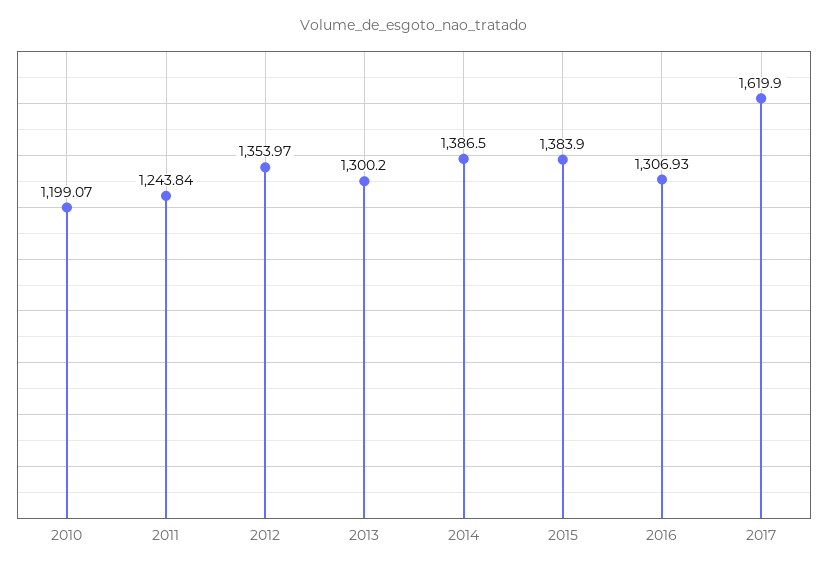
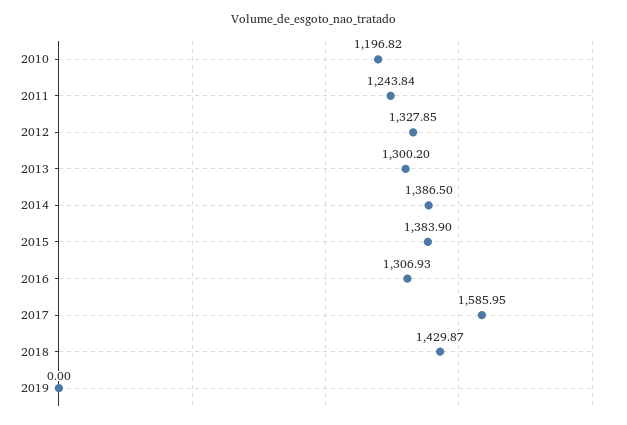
2010: 1199.07 -> 1196.82
2012: 1353.97 -> 1327.85
2017: 1619.9 -> 1585.95
2018: none -> 1429.87
2019: none -> 0

